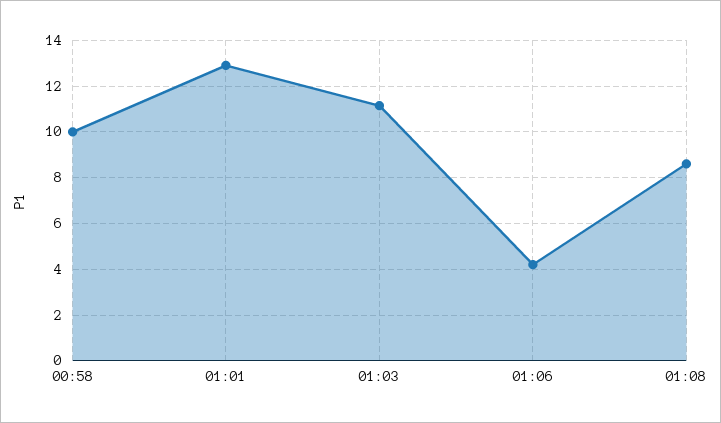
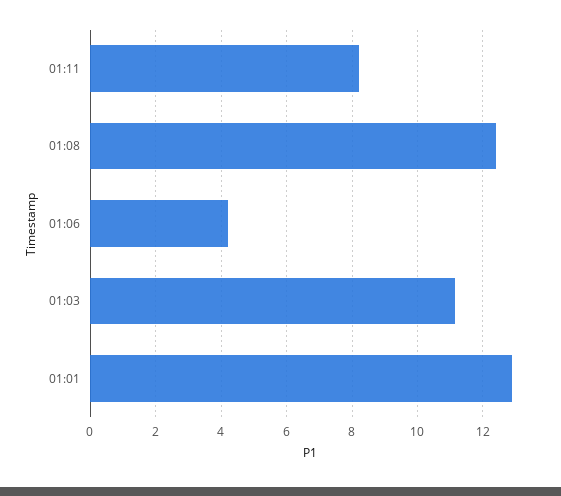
00:58: 10 -> none
01:08: 8.5 -> 12.4
01:11: none -> 8.2

